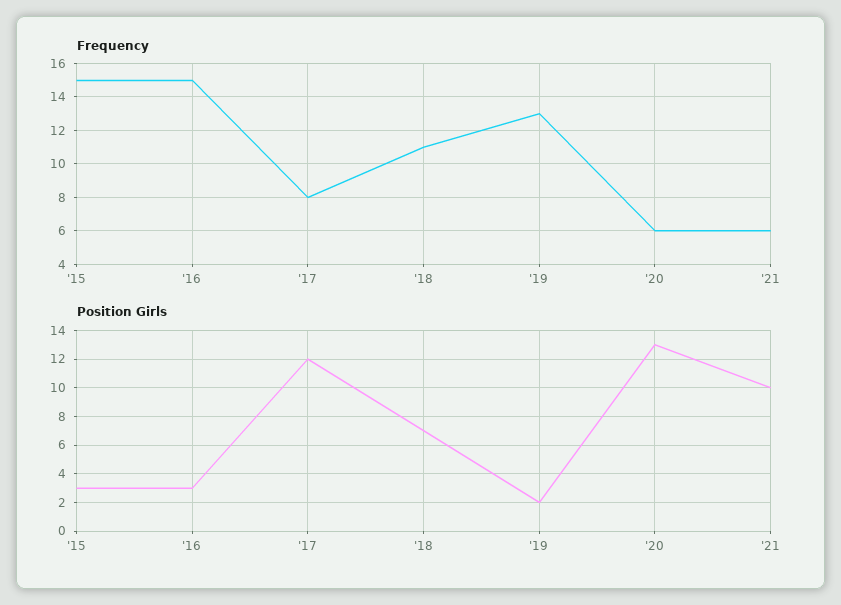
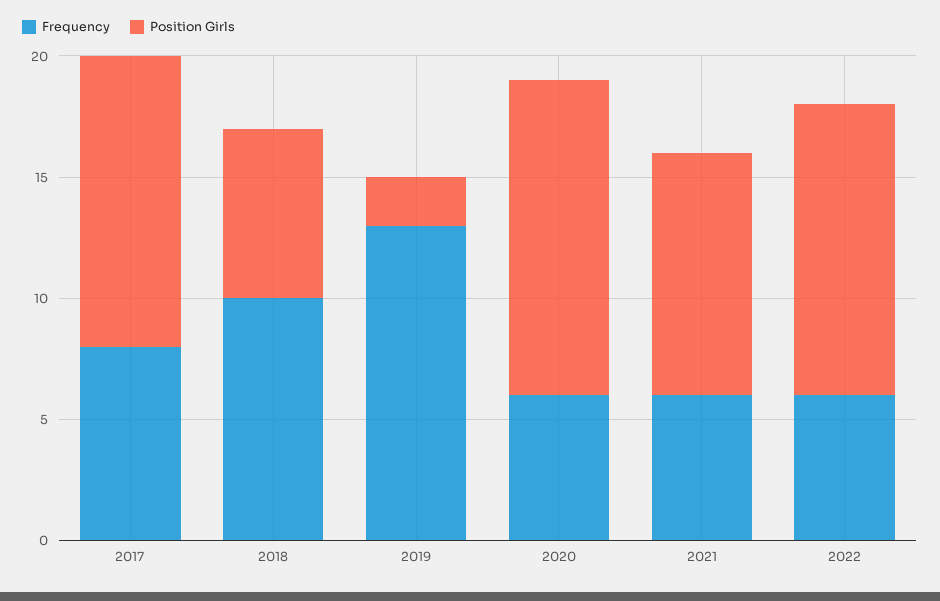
Frequency, '15: 15 -> none
Frequency, '16: 15 -> none
Frequency, '18: 11 -> 10
Position Girls, '15: 3 -> none
Position Girls, '16: 3 -> none
Frequency, 2022: none -> 6
Position Girls, 2022: none -> 12

